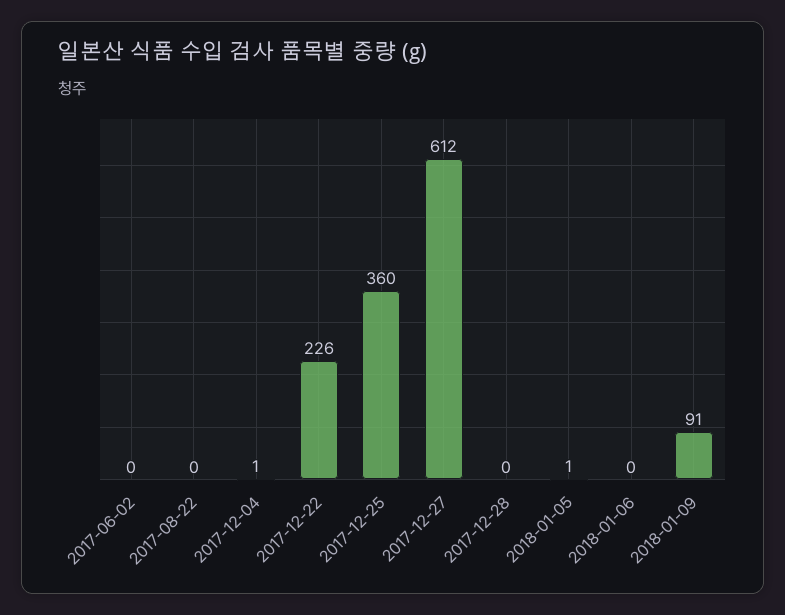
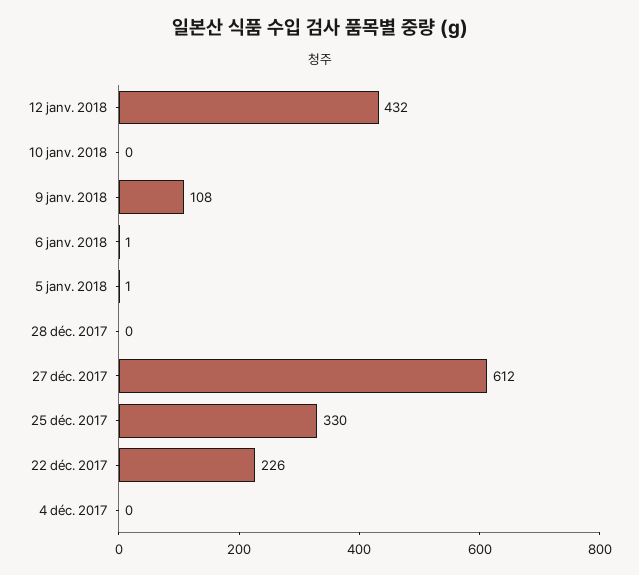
2017-06-02: 0 -> none
2017-08-22: 0 -> none
2017-12-04: 1 -> 0
2017-12-25: 360 -> 330
2018-01-06: 0 -> 1
2018-01-09: 91 -> 108
12 janv. 2018: none -> 432
10 janv. 2018: none -> 0

